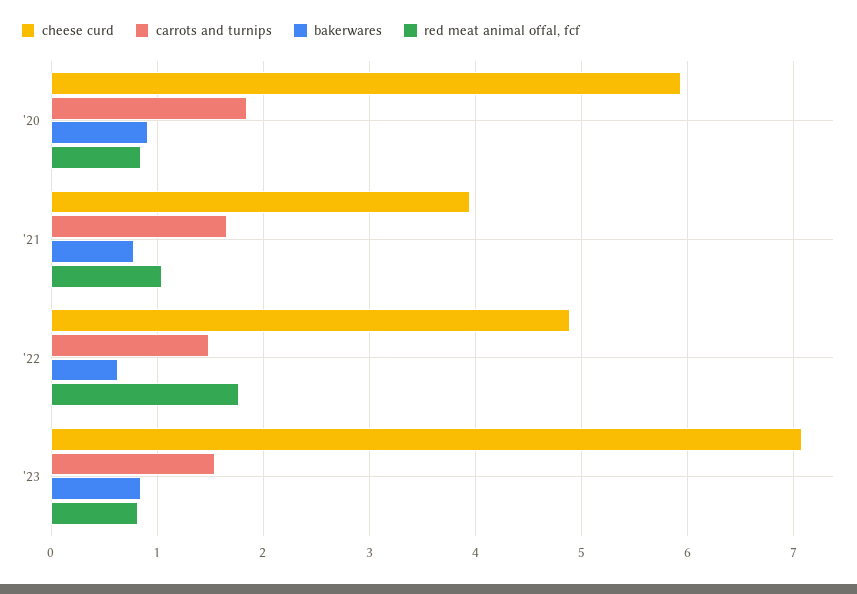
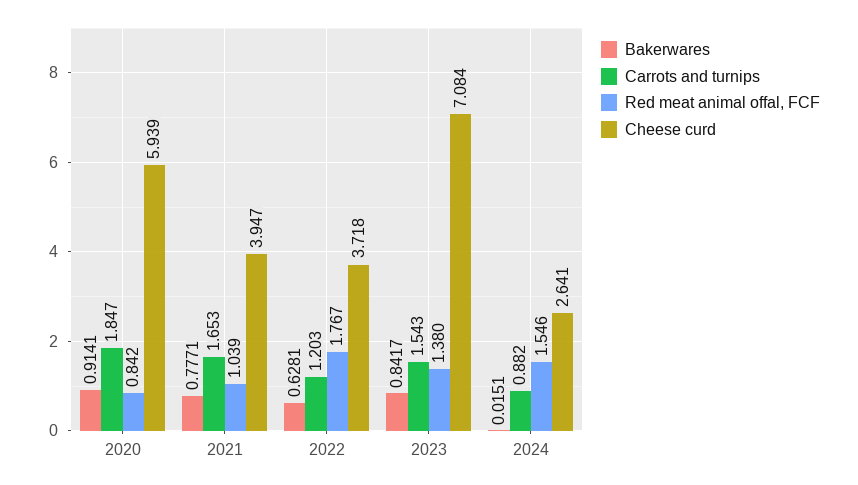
cheese curd, '22: 4.9 -> 3.718
carrots and turnips, '22: 1.5 -> 1.203
red meat animal offal, fcf, '23: 0.8 -> 1.38
bakerwares, 2024: none -> 0.0151
carrots and turnips, 2024: none -> 0.882
red meat animal offal, fcf, 2024: none -> 1.546
cheese curd, 2024: none -> 2.641

